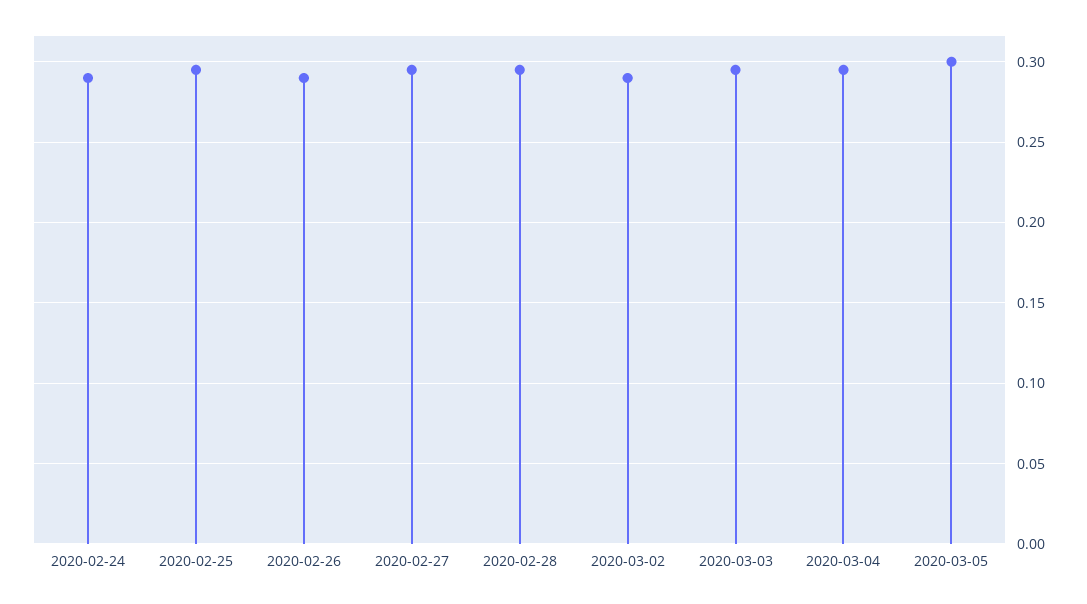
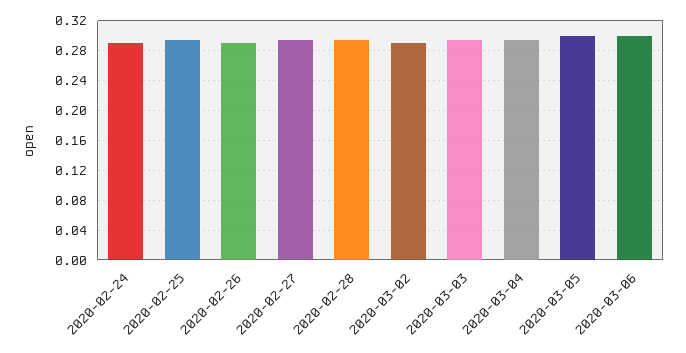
2020-03-06: none -> 0.3

